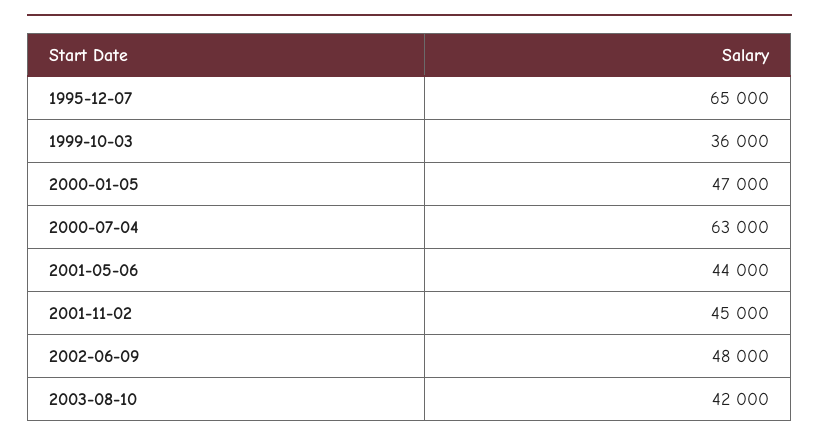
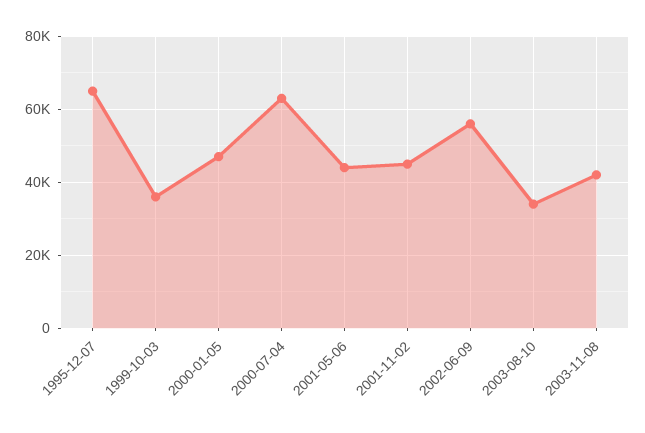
2002-06-09: 48000 -> 56000
2003-08-10: 42000 -> 34000
2003-11-08: none -> 42000

